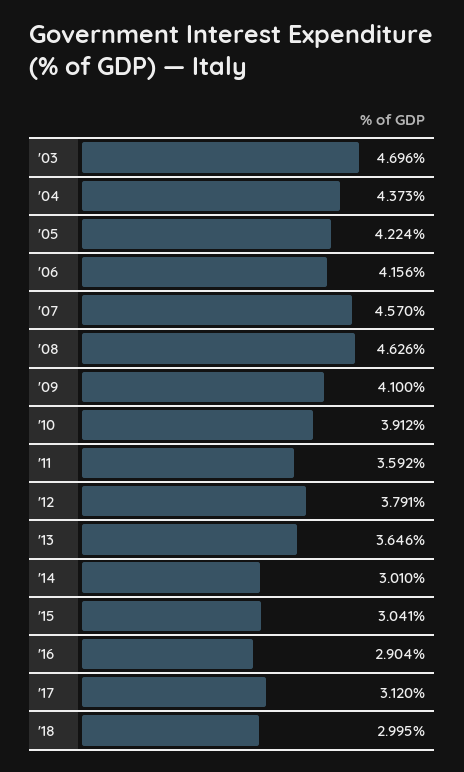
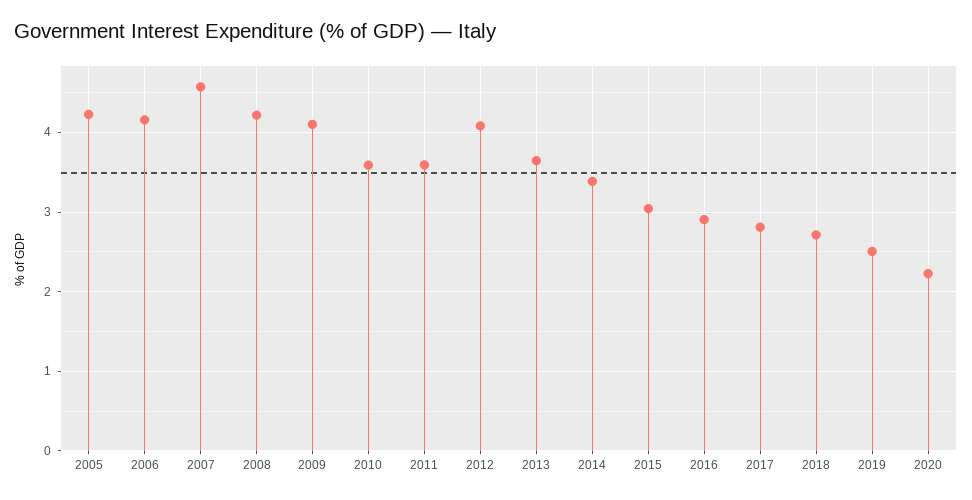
'03: 4.696 -> none
'04: 4.373 -> none
'08: 4.626 -> 4.2
'10: 3.912 -> 3.6
'12: 3.791 -> 4.1
'14: 3.01 -> 3.4
'17: 3.12 -> 2.8
'18: 2.995 -> 2.7
2019: none -> 2.5
2020: none -> 2.2

